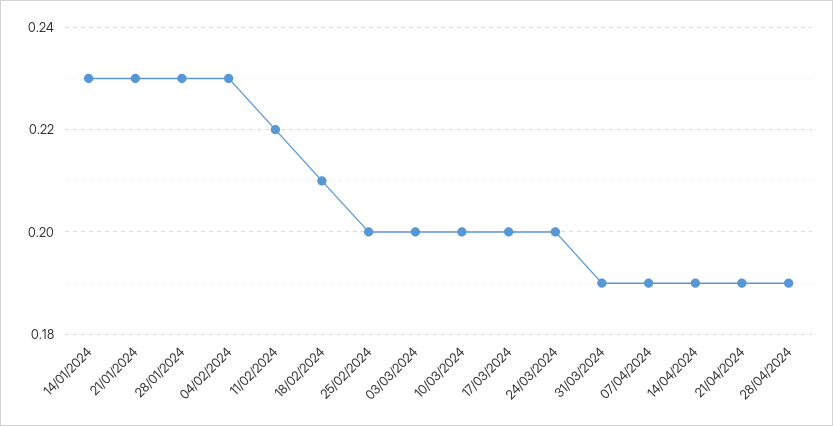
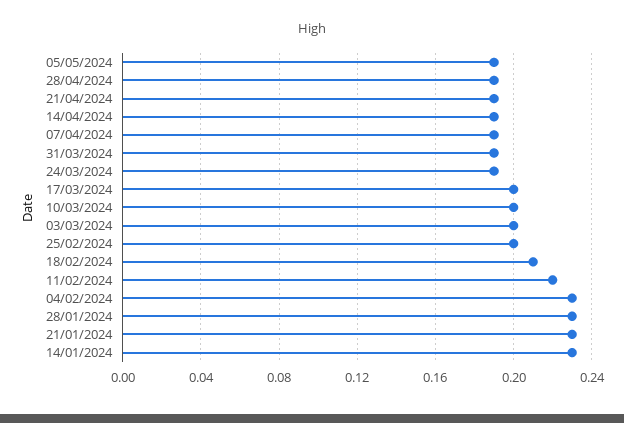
24/03/2024: 0.2 -> 0.19
05/05/2024: none -> 0.19

